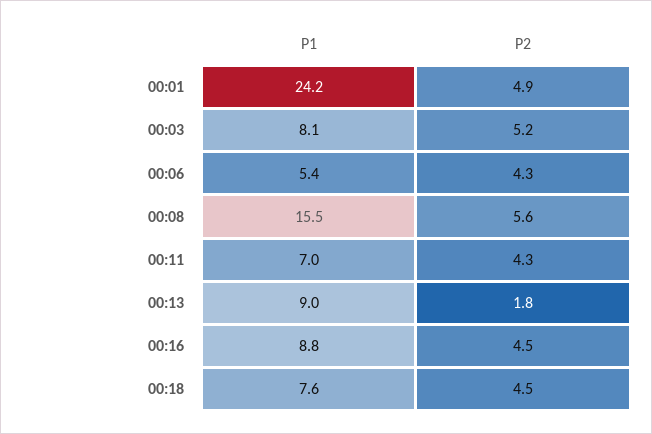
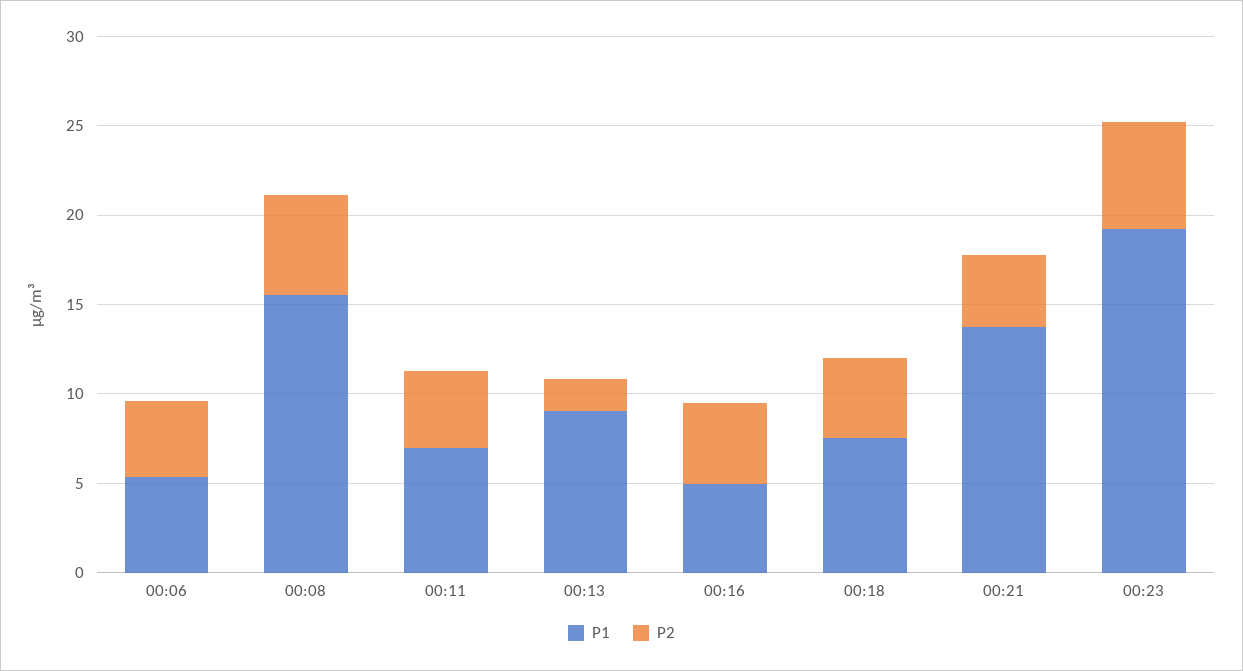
P1, 00:01: 24.2 -> none
P2, 00:01: 4.9 -> none
P1, 00:03: 8.1 -> none
P2, 00:03: 5.2 -> none
P1, 00:16: 8.8 -> 5
P1, 00:21: none -> 14
P2, 00:21: none -> 4
P1, 00:23: none -> 19
P2, 00:23: none -> 6

